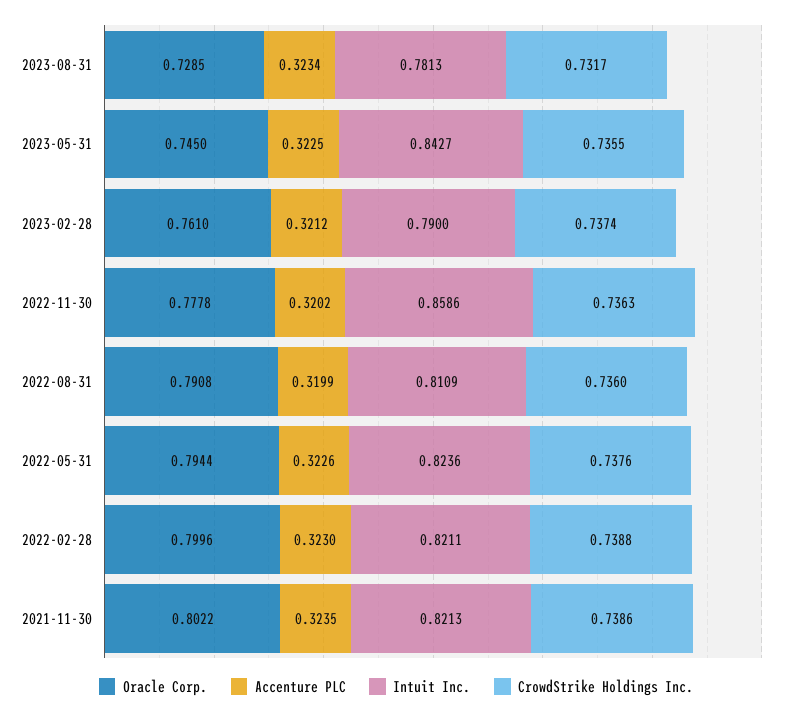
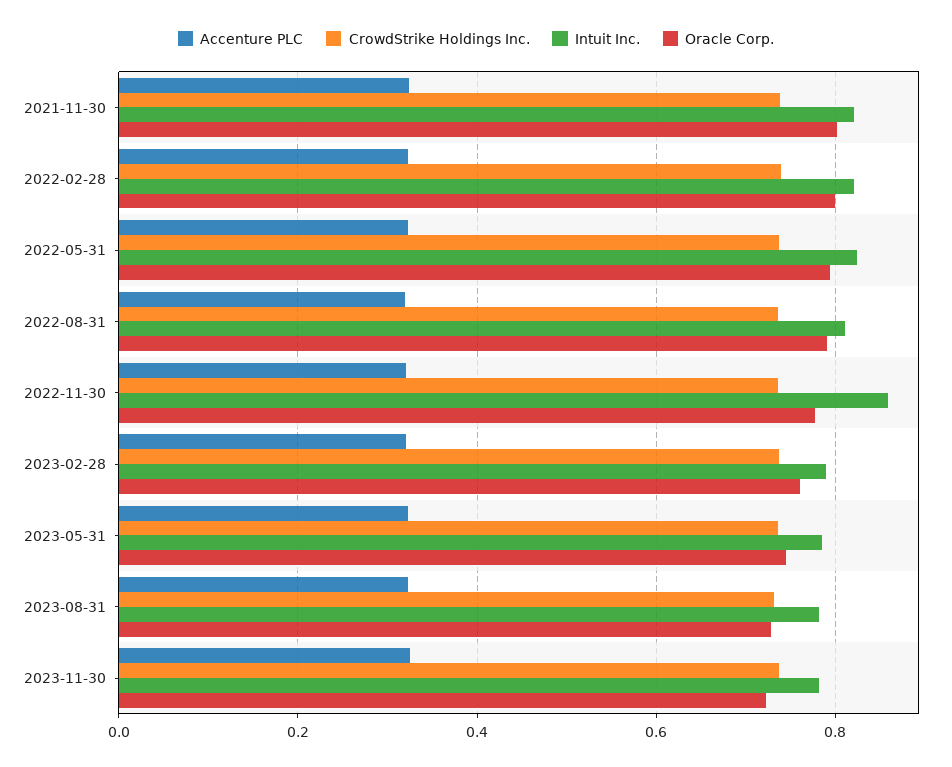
Intuit Inc., 2023-05-31: 0.8427 -> 0.78
Accenture PLC, 2023-11-30: none -> 0.32
CrowdStrike Holdings Inc., 2023-11-30: none -> 0.74
Intuit Inc., 2023-11-30: none -> 0.78
Oracle Corp., 2023-11-30: none -> 0.72

